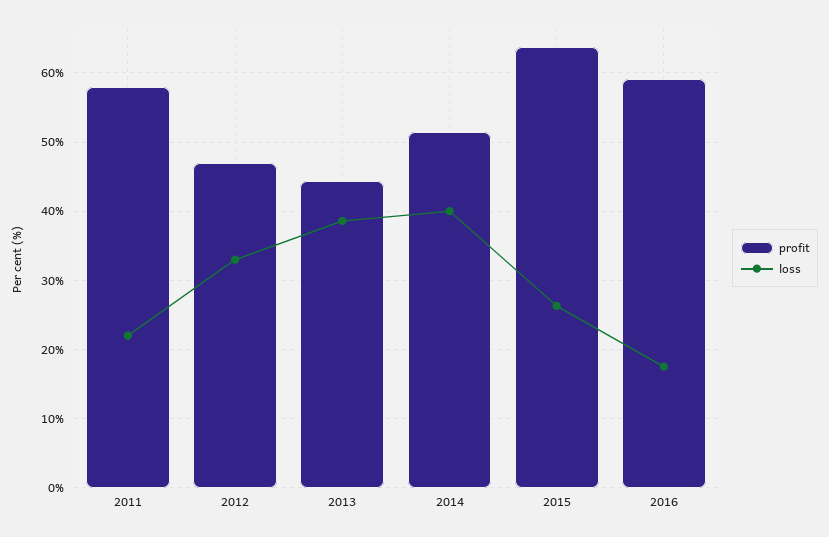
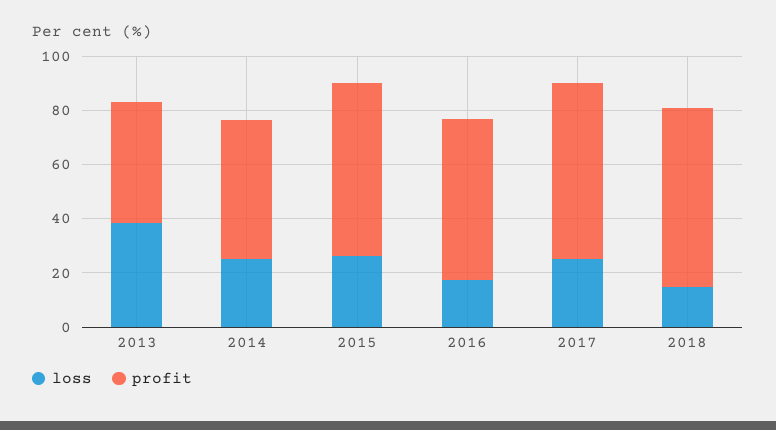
profit, 2011: 58 -> none
loss, 2011: 22 -> none
profit, 2012: 47 -> none
loss, 2012: 33 -> none
loss, 2014: 40 -> 25
loss, 2017: none -> 25
profit, 2017: none -> 65
loss, 2018: none -> 15
profit, 2018: none -> 65

